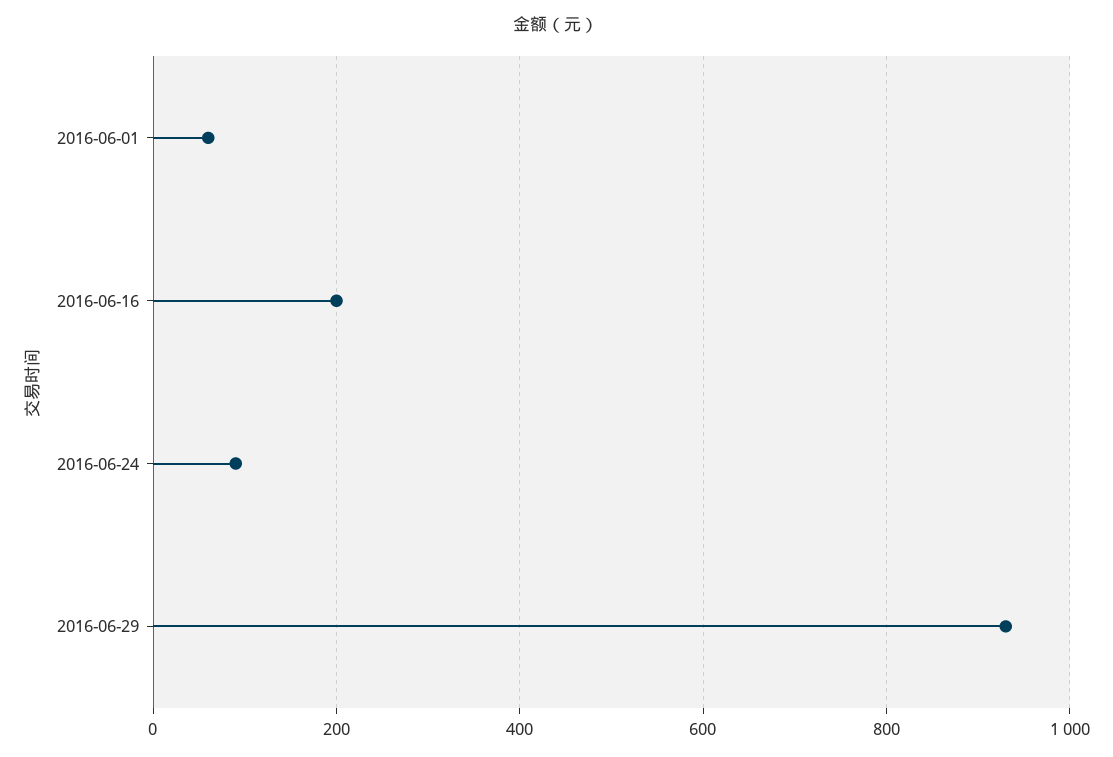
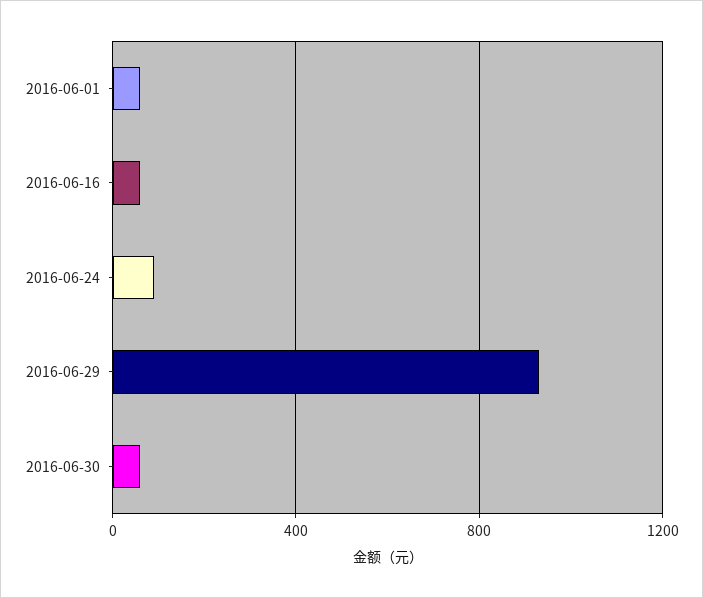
2016-06-16: 200 -> 50
2016-06-30: none -> 50

